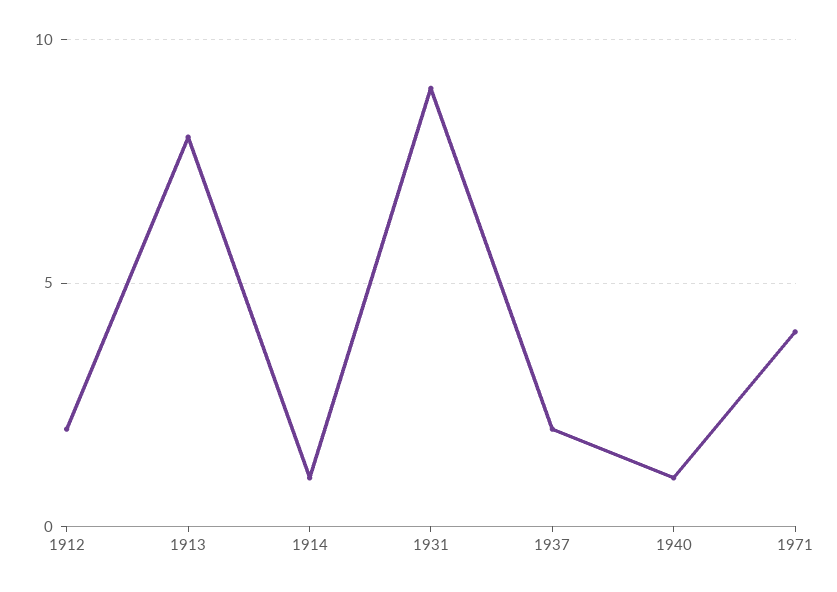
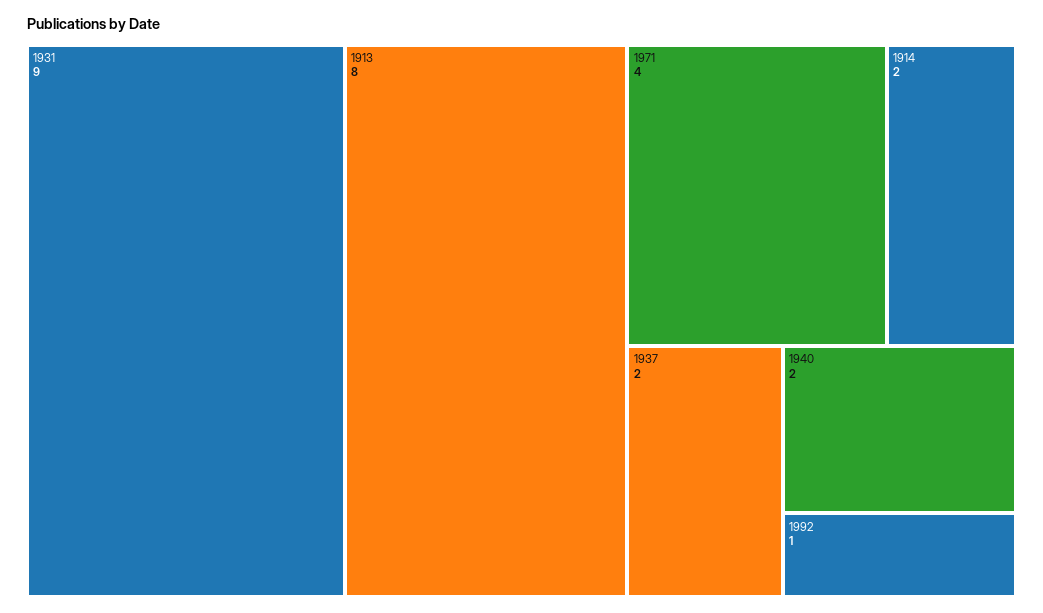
1912: 2 -> none
1914: 1 -> 2
1940: 1 -> 2
1992: none -> 1

